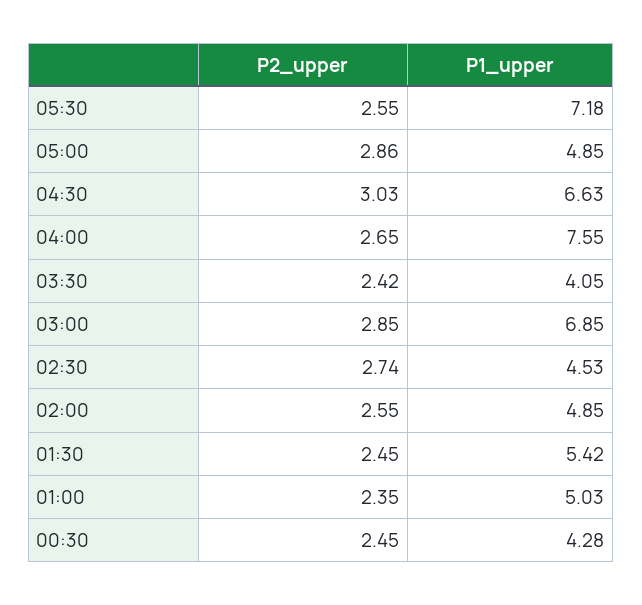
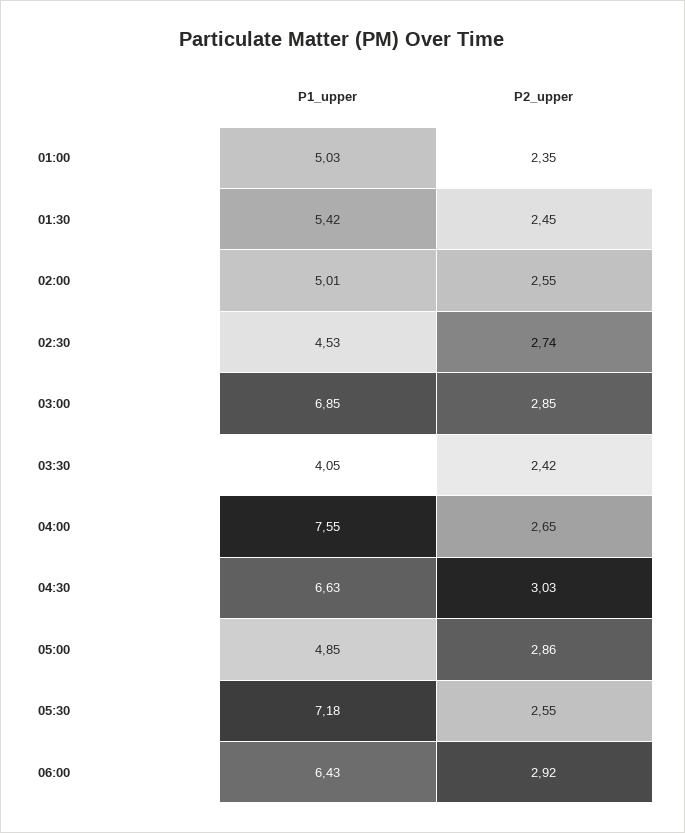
P1_upper, 02:00: 4.85 -> 5.01
P2_upper, 00:30: 2.45 -> none
P1_upper, 00:30: 4.28 -> none
P1_upper, 06:00: none -> 6.43
P2_upper, 06:00: none -> 2.92

